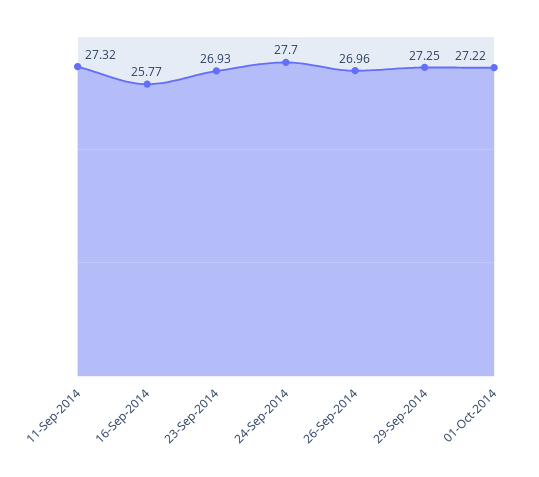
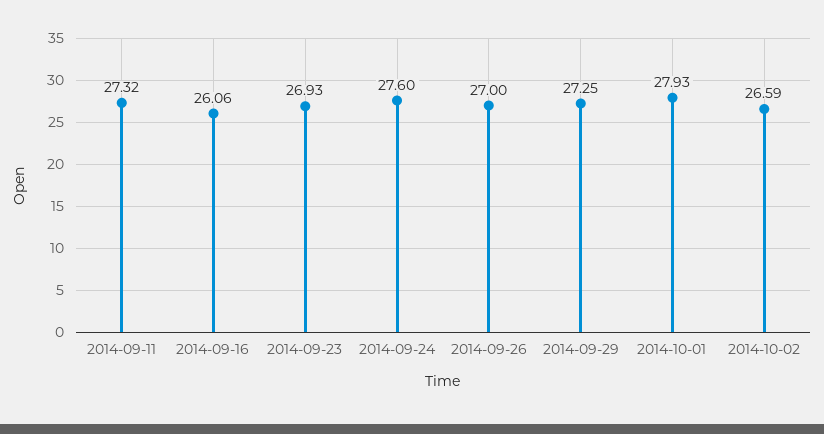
16-Sep-2014: 25.77 -> 26.06
24-Sep-2014: 27.7 -> 27.6
26-Sep-2014: 26.96 -> 27
01-Oct-2014: 27.22 -> 27.93
2014-10-02: none -> 26.59

